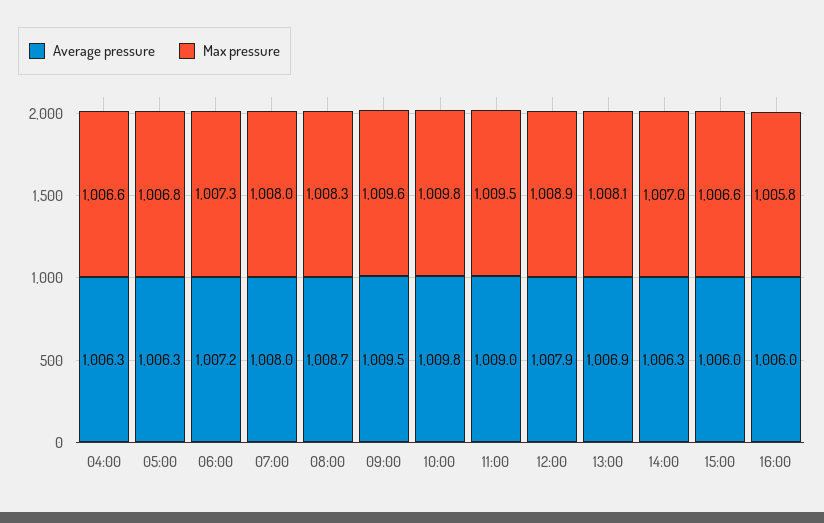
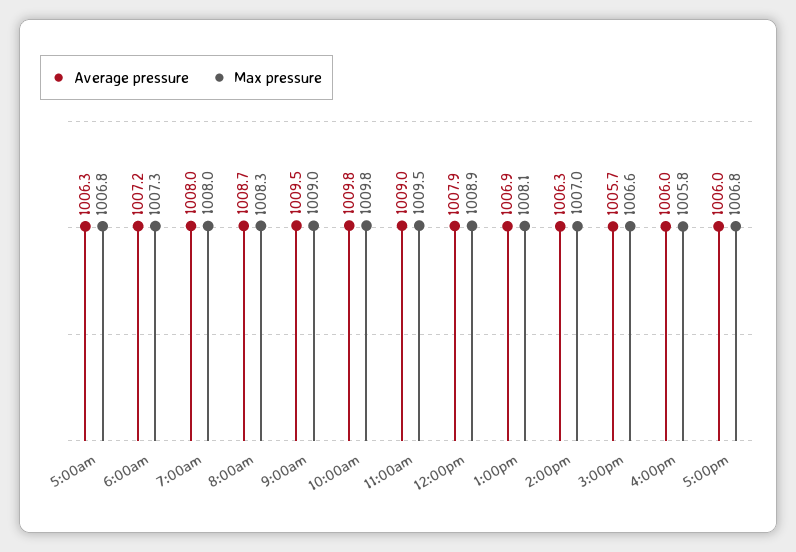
Average pressure, 04:00: 1006.3 -> none
Max pressure, 04:00: 1006.6 -> none
Max pressure, 09:00: 1009.6 -> 1009
Average pressure, 15:00: 1006 -> 1005.7
Average pressure, 5:00pm: none -> 1006
Max pressure, 5:00pm: none -> 1006.8

